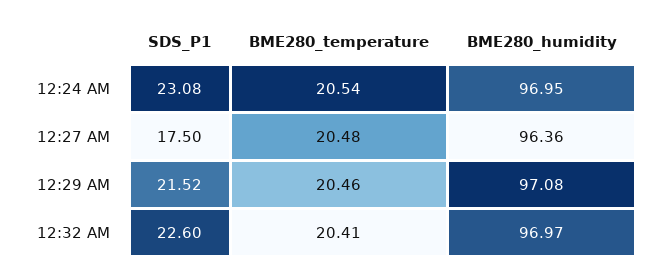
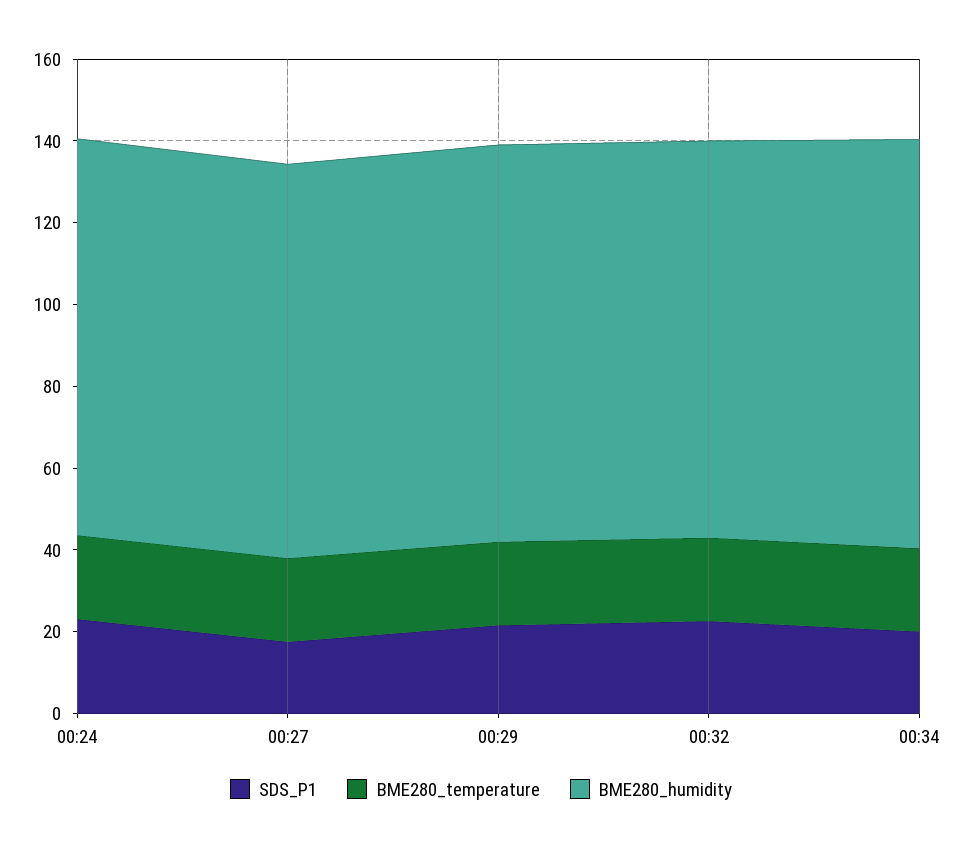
SDS_P1, 00:34: none -> 20
BME280_temperature, 00:34: none -> 20
BME280_humidity, 00:34: none -> 100

